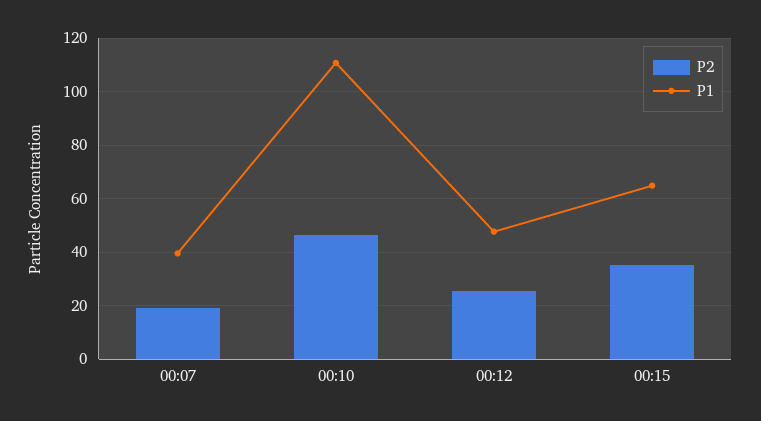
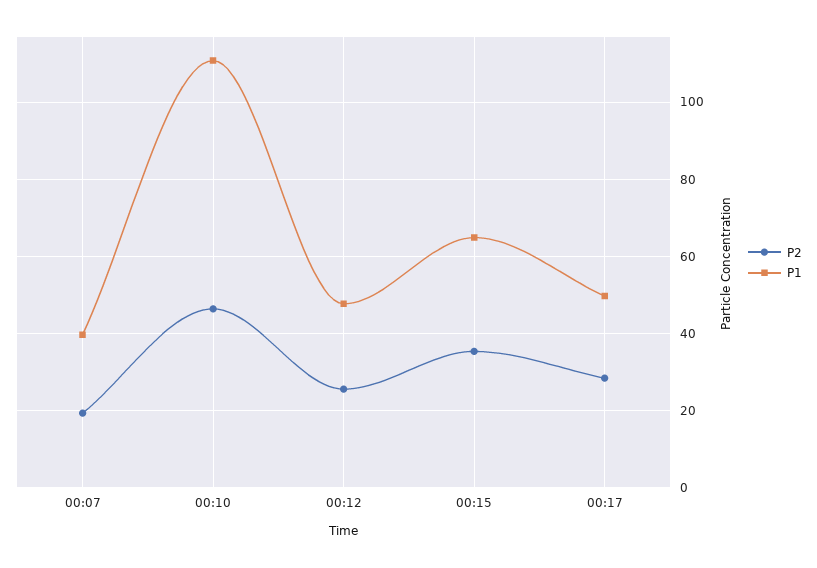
P2, 00:17: none -> 28
P1, 00:17: none -> 50

